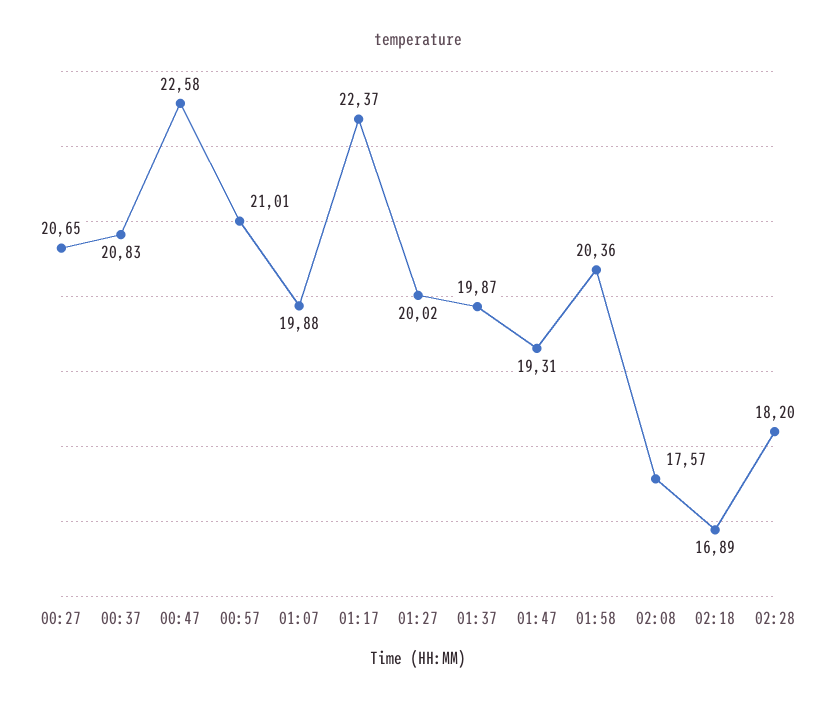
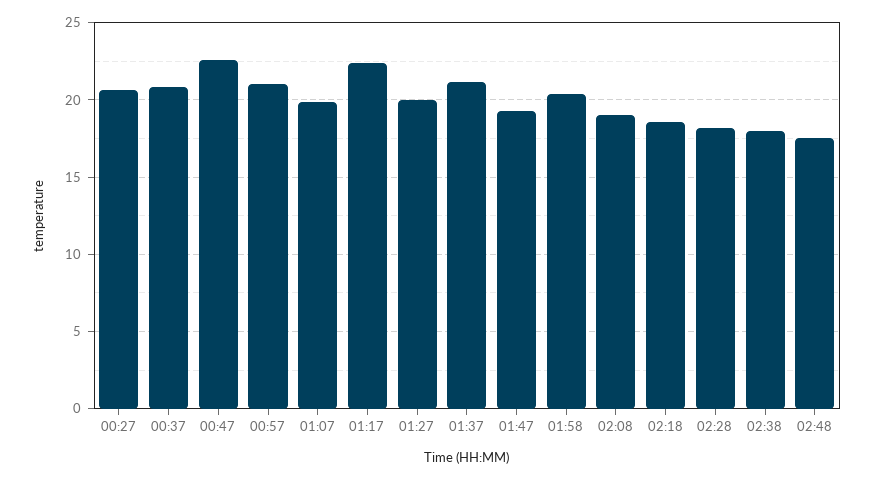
01:37: 19.87 -> 21
02:08: 17.57 -> 19
02:18: 16.89 -> 18.5
02:38: none -> 18
02:48: none -> 17.5

